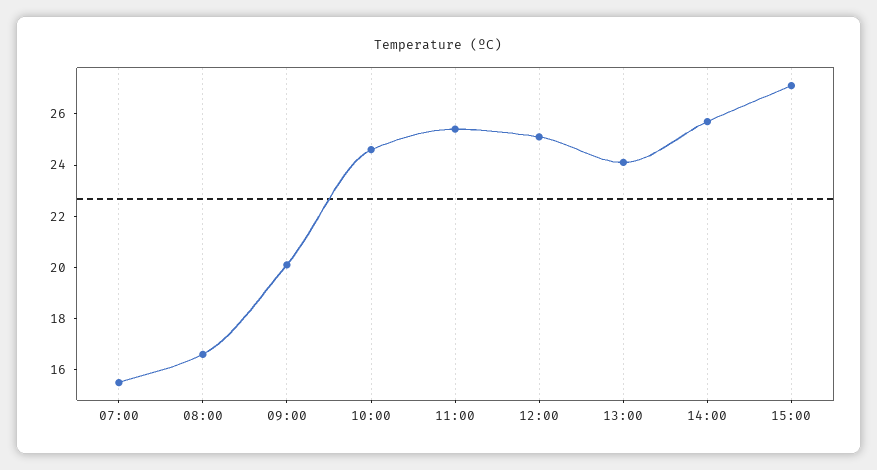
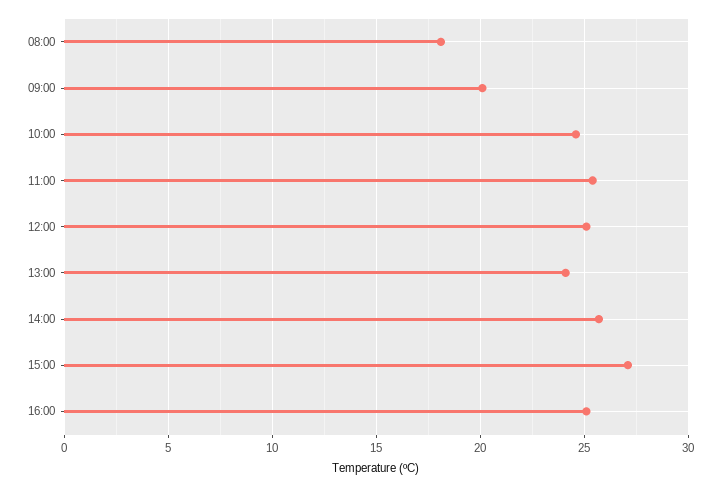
07:00: 15.5 -> none
08:00: 16.5 -> 18
16:00: none -> 25

